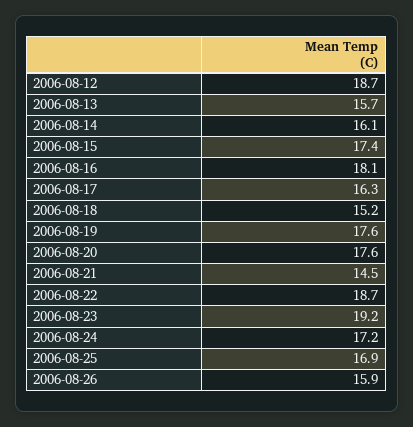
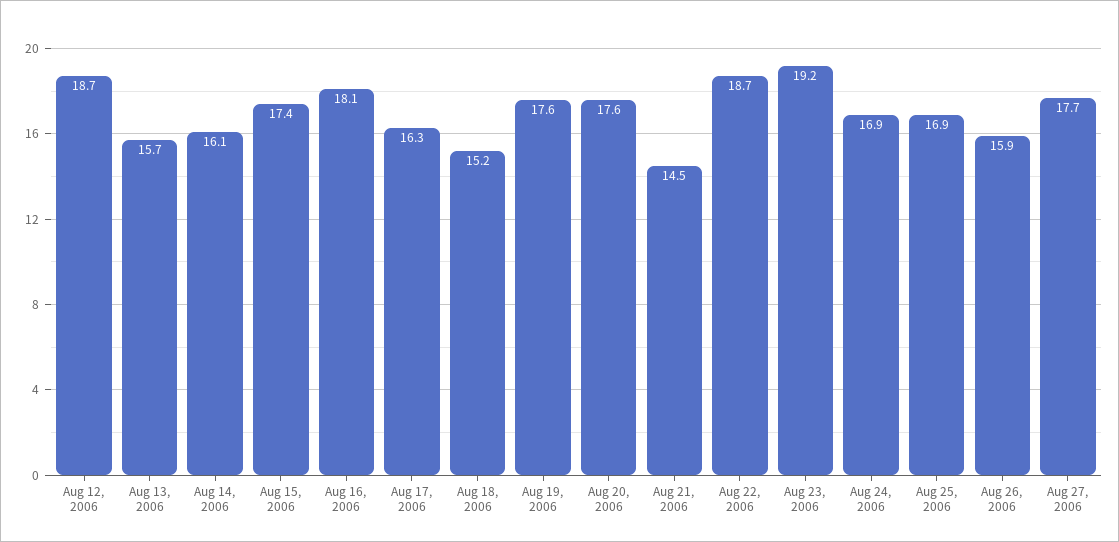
2006-08-24: 17.2 -> 16.9
Aug 27, 2006: none -> 17.7

